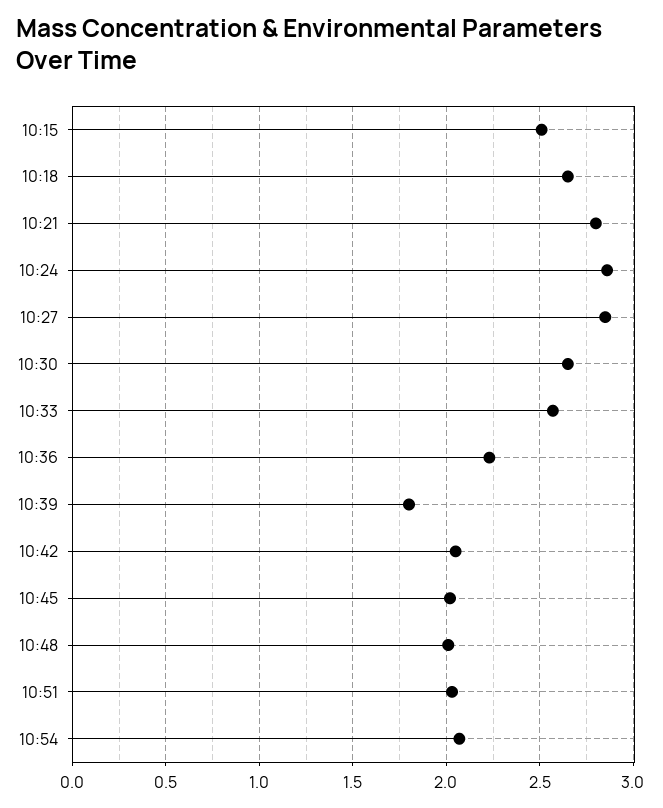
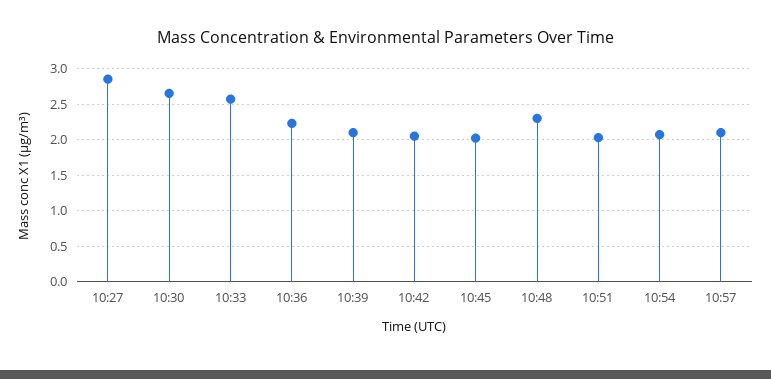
10:15: 2.5 -> none
10:18: 2.65 -> none
10:21: 2.8 -> none
10:24: 2.85 -> none
10:39: 1.8 -> 2.1
10:48: 2 -> 2.3
10:57: none -> 2.1

